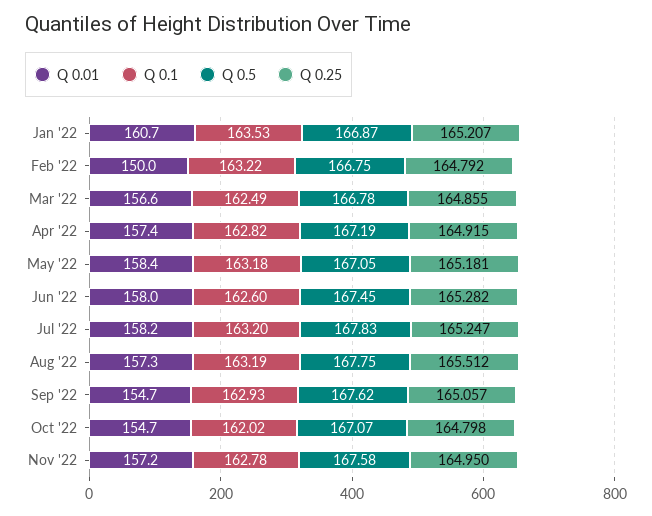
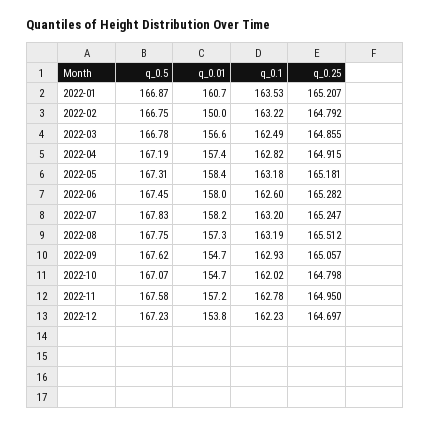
Q 0.5, May '22: 167.05 -> 167.31
Q 0.5, 2022-12: none -> 167.23
Q 0.01, 2022-12: none -> 153.8
Q 0.1, 2022-12: none -> 162.23
Q 0.25, 2022-12: none -> 164.697

